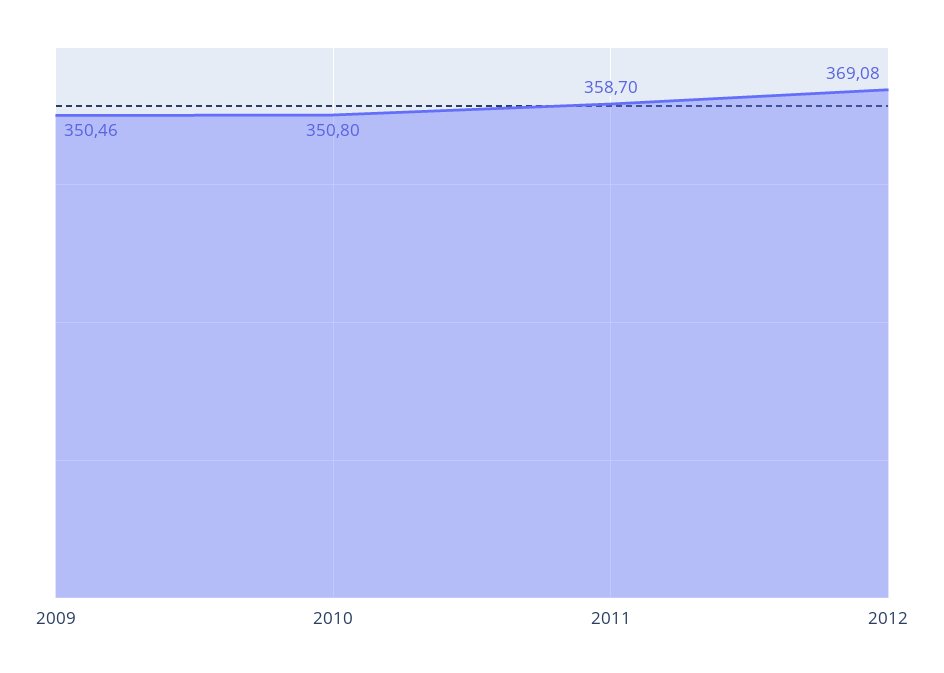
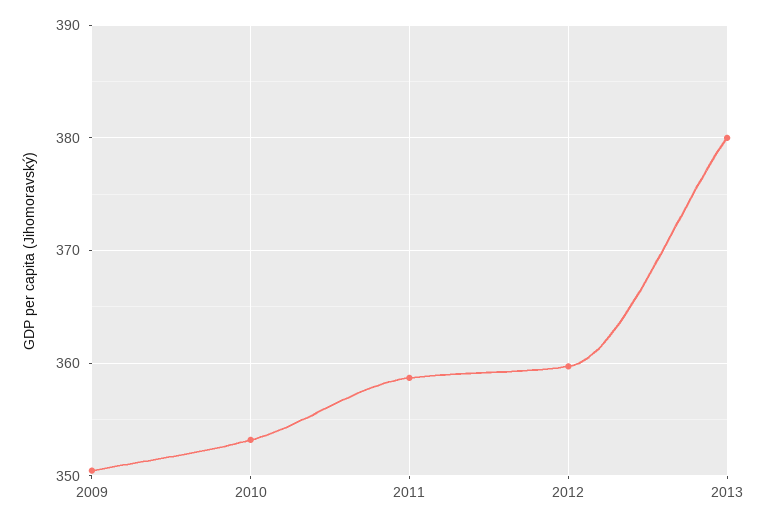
2010: 350.8 -> 353
2012: 369.08 -> 360
2013: none -> 380

